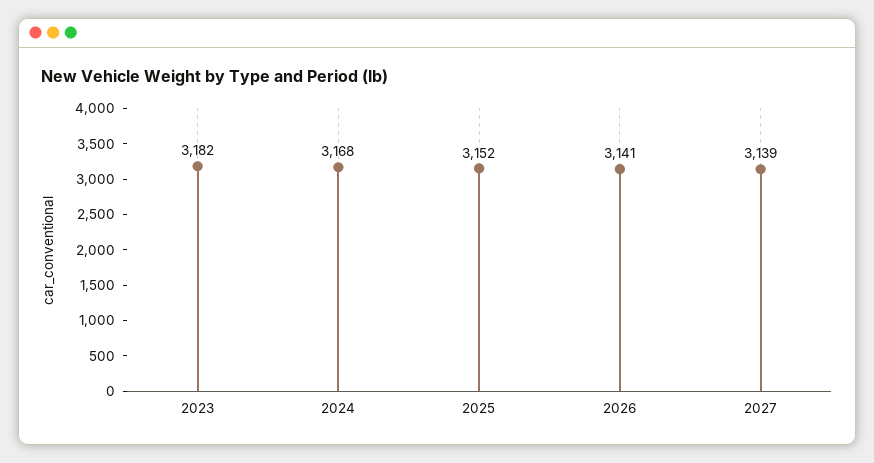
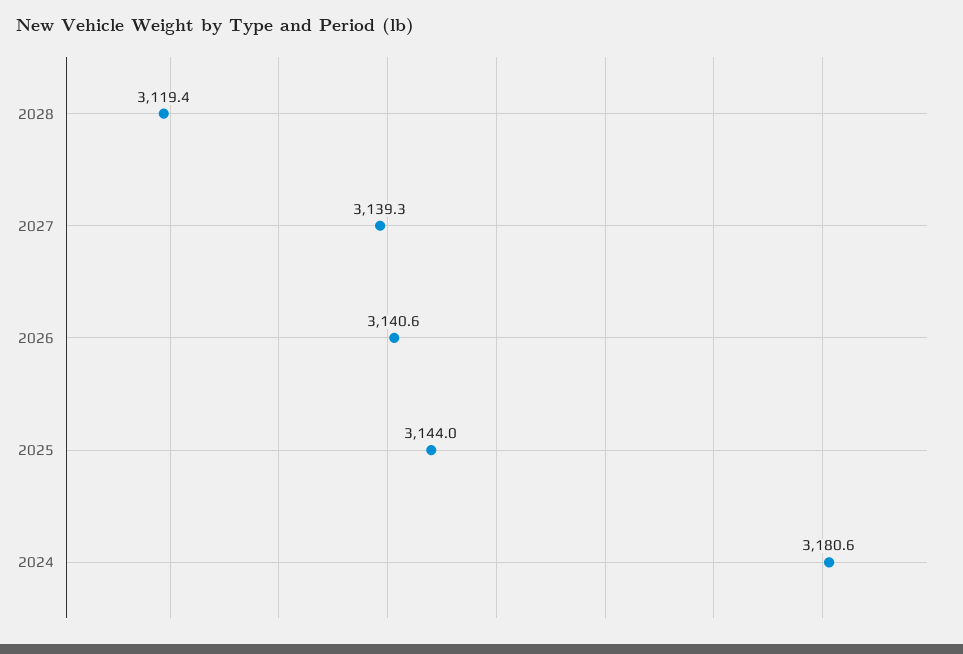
2023: 3182 -> none
2024: 3168 -> 3180.6
2025: 3152 -> 3144
2028: none -> 3119.4

